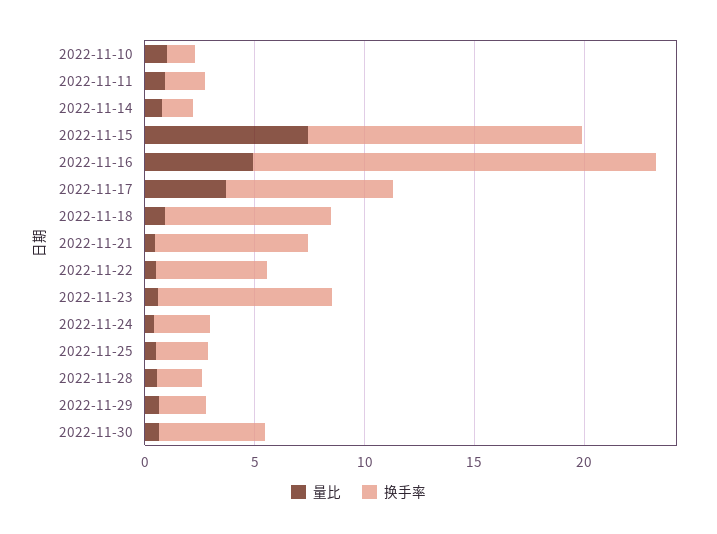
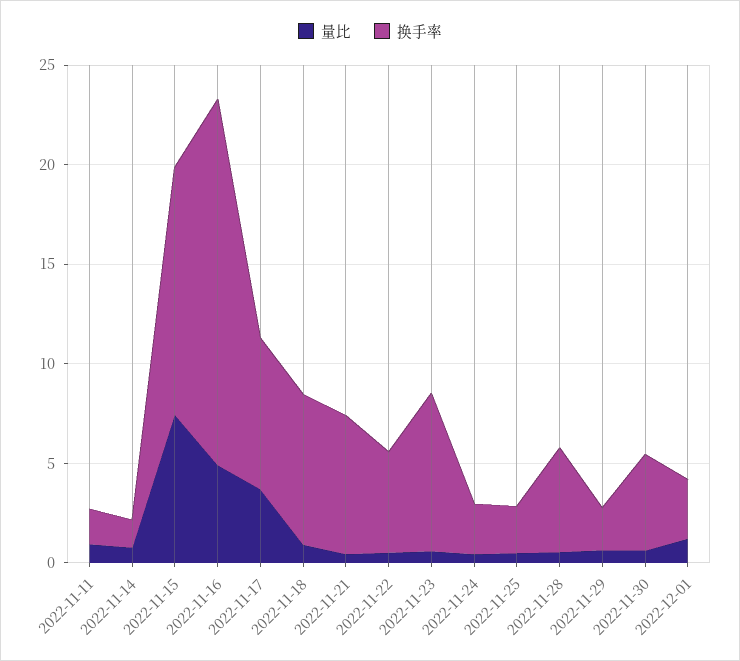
量比, 2022-11-10: 1 -> none
换手率, 2022-11-10: 1 -> none
换手率, 2022-11-28: 2 -> 5
量比, 2022-12-01: none -> 1
换手率, 2022-12-01: none -> 3

